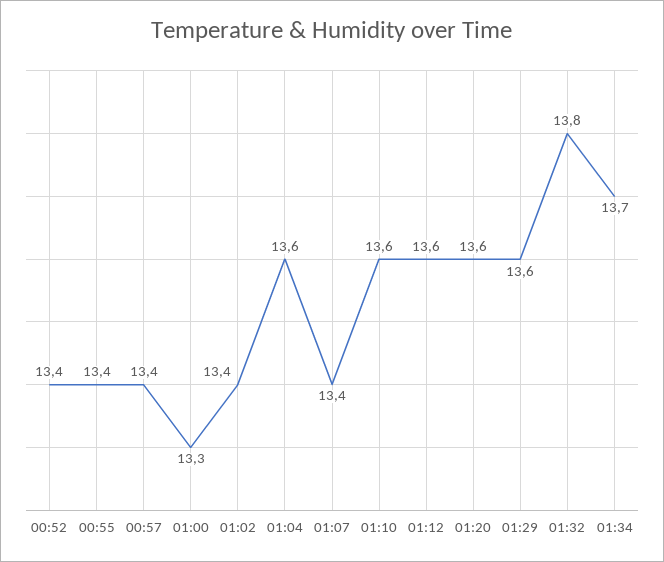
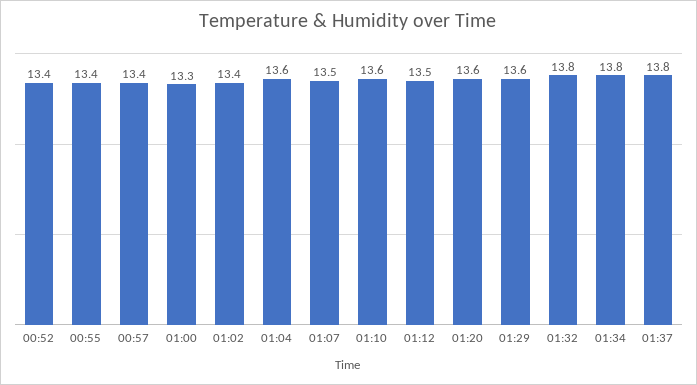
01:07: 13.4 -> 13.5
01:12: 13.6 -> 13.5
01:34: 13.7 -> 13.8
01:37: none -> 13.8

